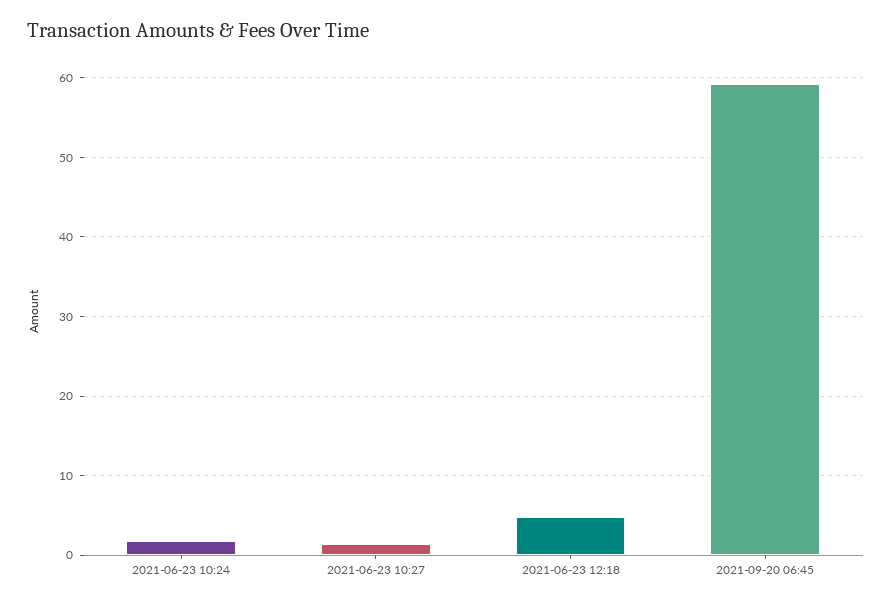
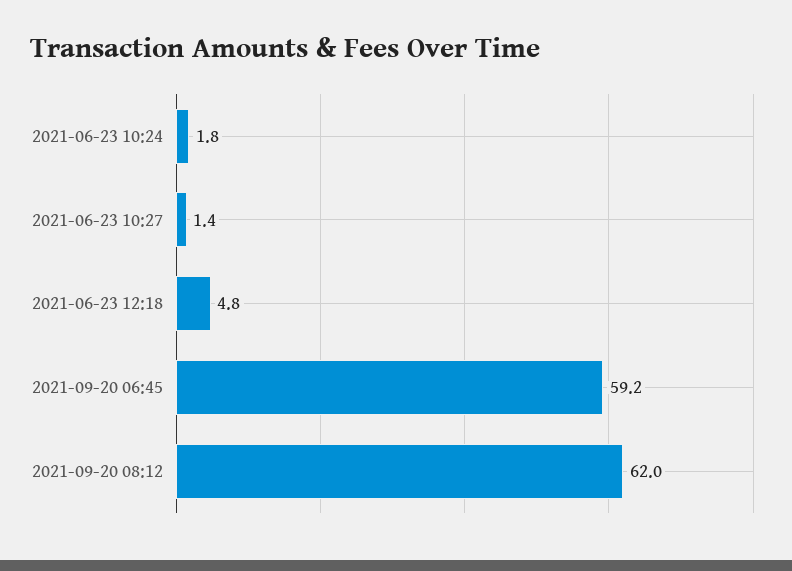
2021-09-20 08:12: none -> 62

